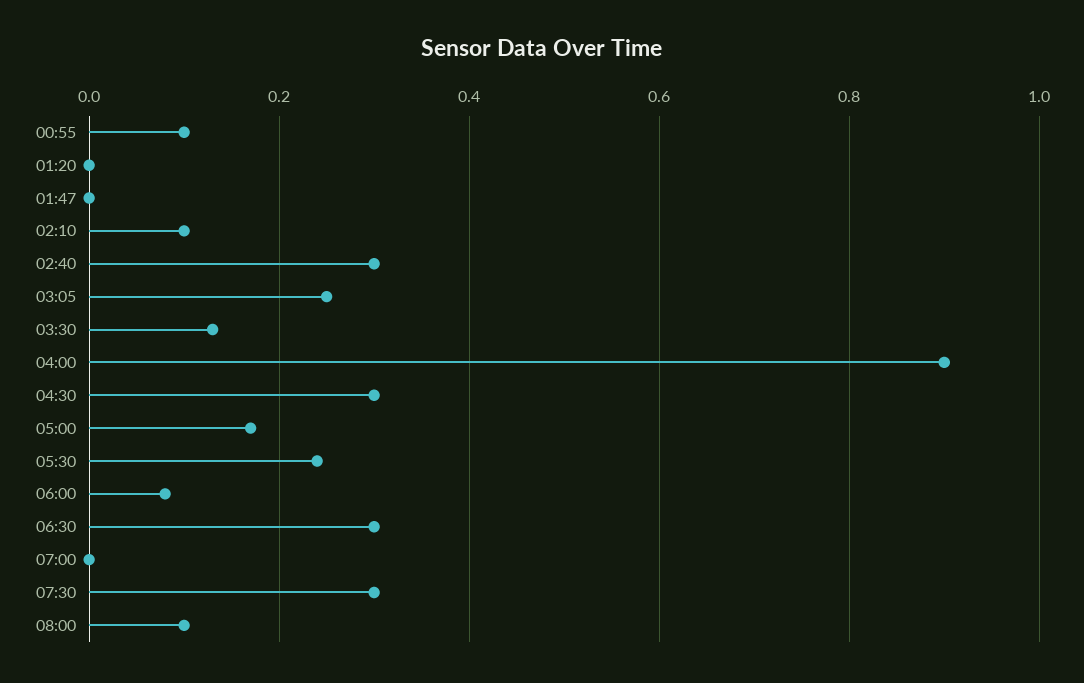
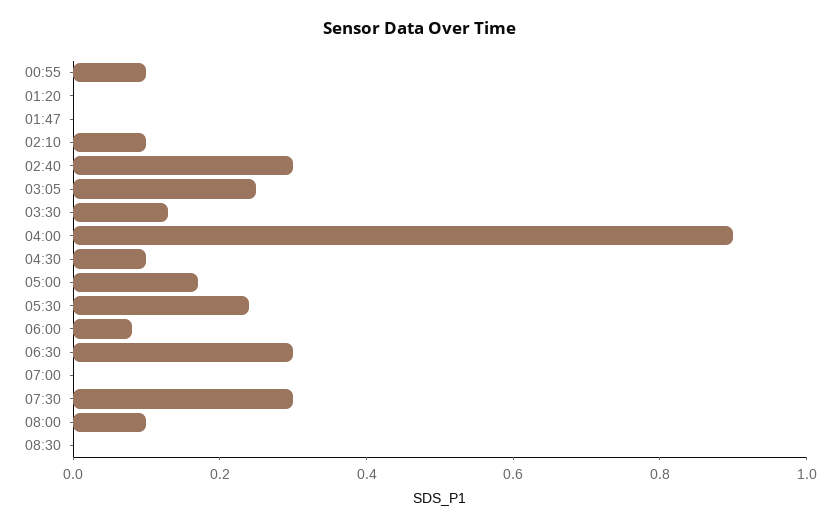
04:30: 0.3 -> 0.1
08:30: none -> 0

